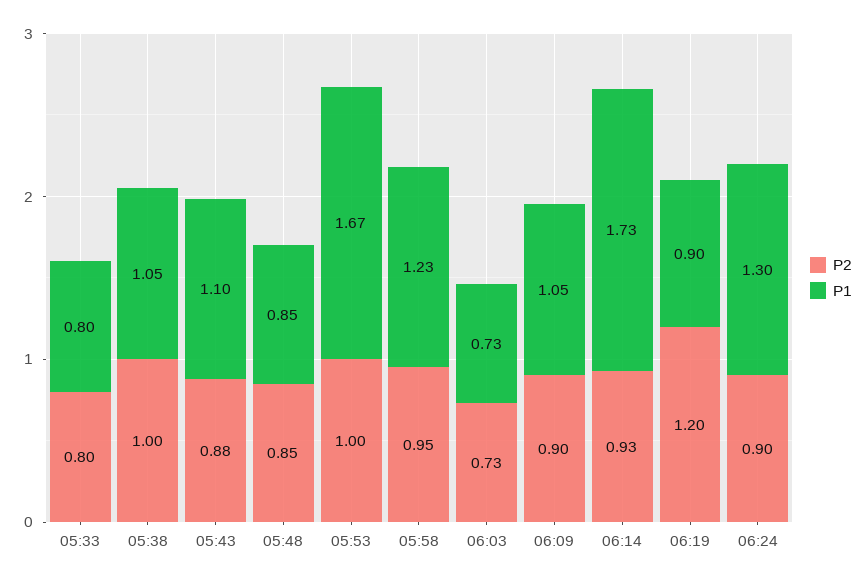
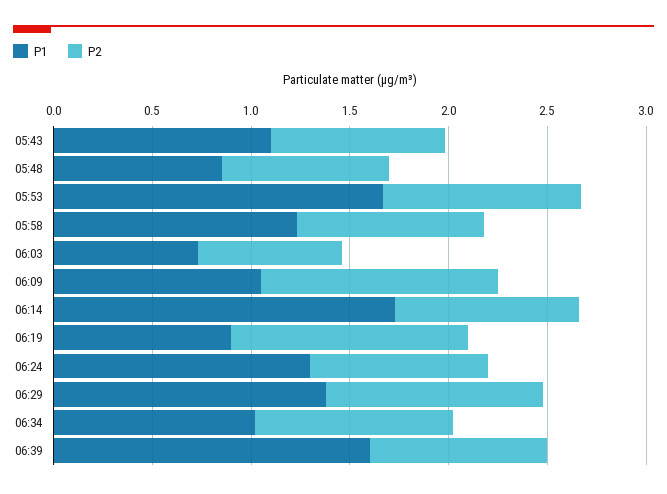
P2, 05:33: 0.8 -> none
P1, 05:33: 0.8 -> none
P2, 05:38: 1 -> none
P1, 05:38: 1.05 -> none
P2, 06:09: 0.9 -> 1.2
P1, 06:29: none -> 1.4
P2, 06:29: none -> 1.1
P1, 06:34: none -> 1
P2, 06:34: none -> 1
P1, 06:39: none -> 1.6
P2, 06:39: none -> 0.9

